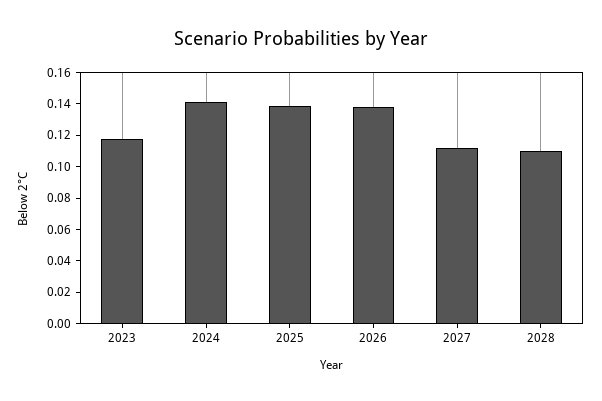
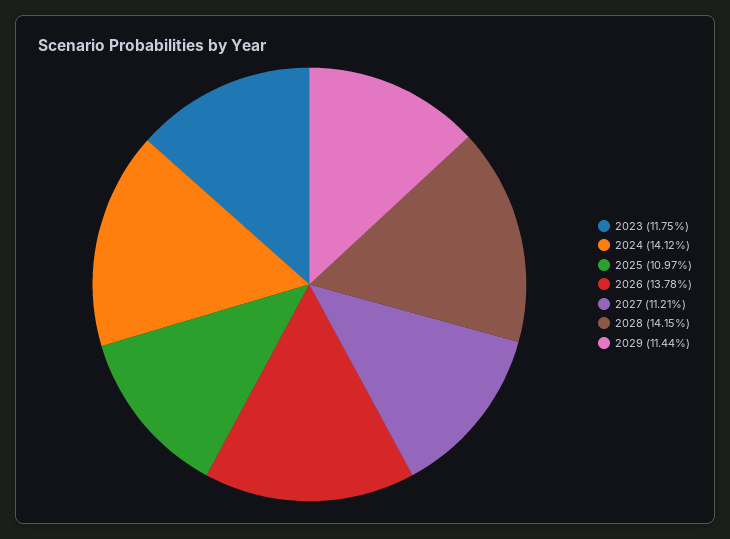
2025: 0.14 -> 0.1097
2028: 0.11 -> 0.1415
2029: none -> 0.1144

